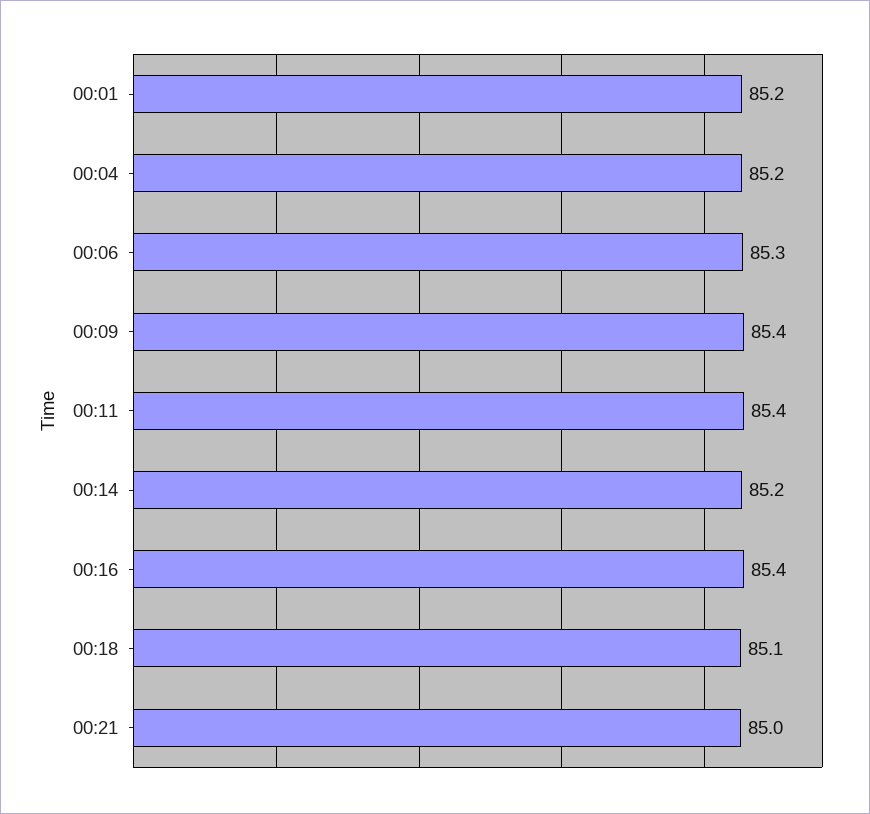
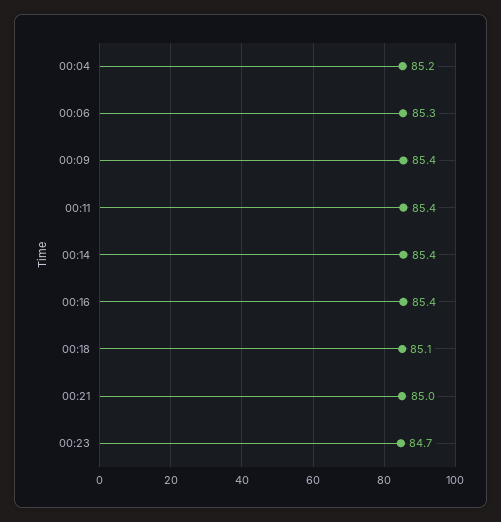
00:01: 85.2 -> none
00:14: 85.2 -> 85.4
00:23: none -> 84.7

